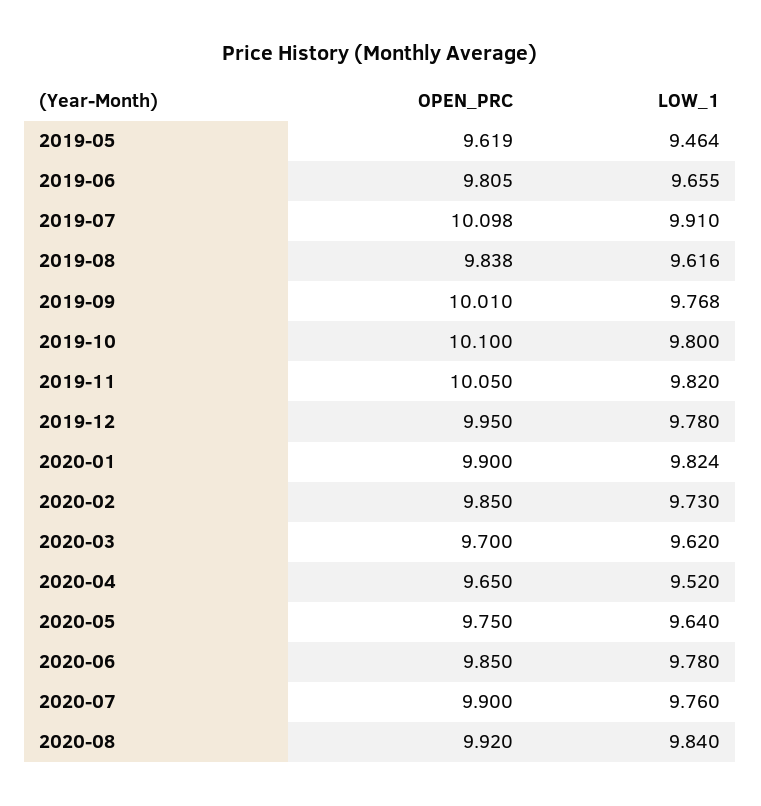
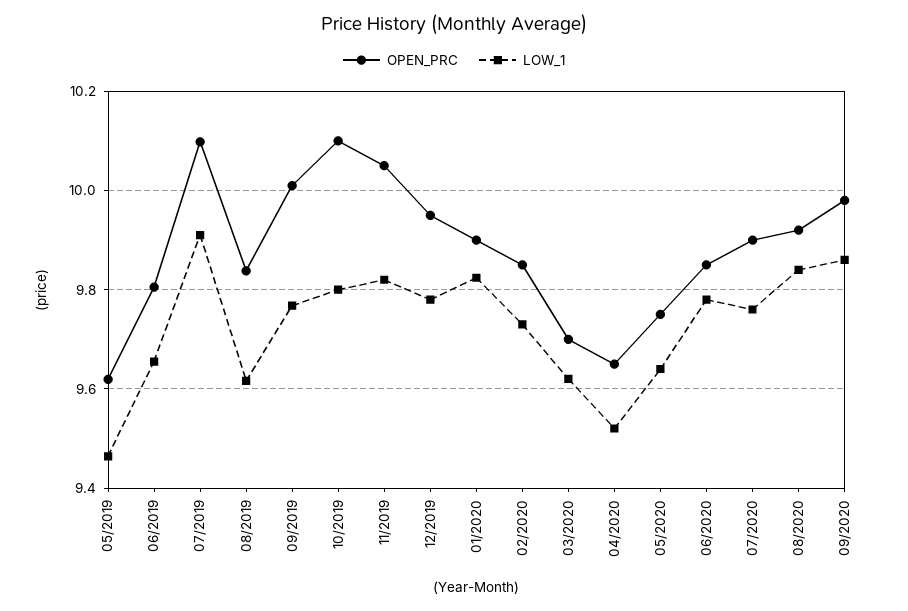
OPEN_PRC, 09/2020: none -> 9.98
LOW_1, 09/2020: none -> 9.86

